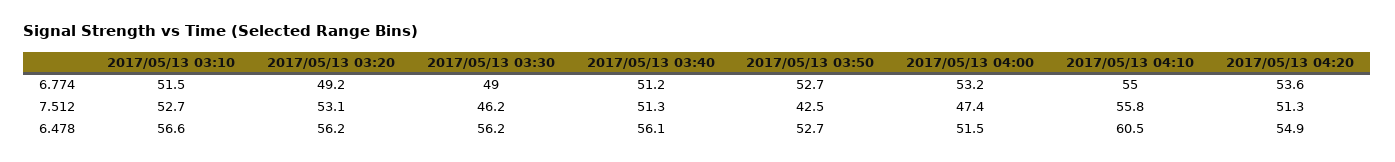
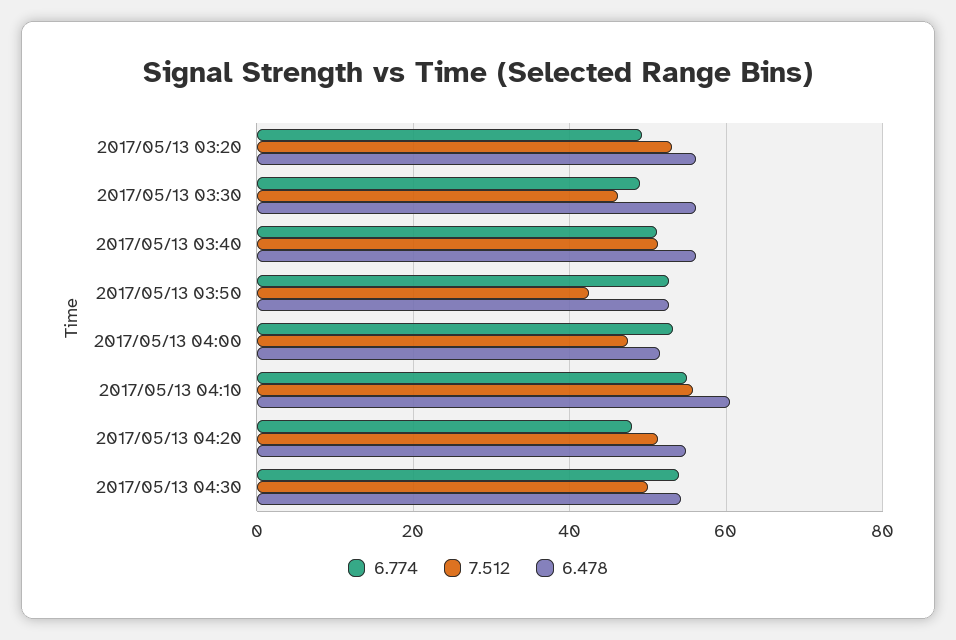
6.774, 2017/05/13 03:10: 51.5 -> none
6.774, 2017/05/13 04:20: 53.6 -> 48
7.512, 2017/05/13 03:10: 52.7 -> none
6.478, 2017/05/13 03:10: 56.6 -> none
6.774, 2017/05/13 04:30: none -> 54
7.512, 2017/05/13 04:30: none -> 50
6.478, 2017/05/13 04:30: none -> 54

